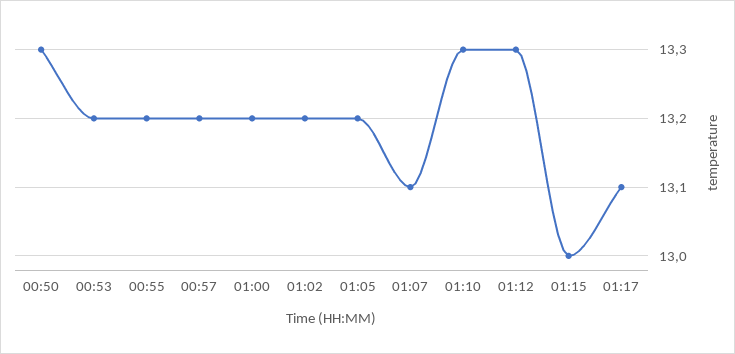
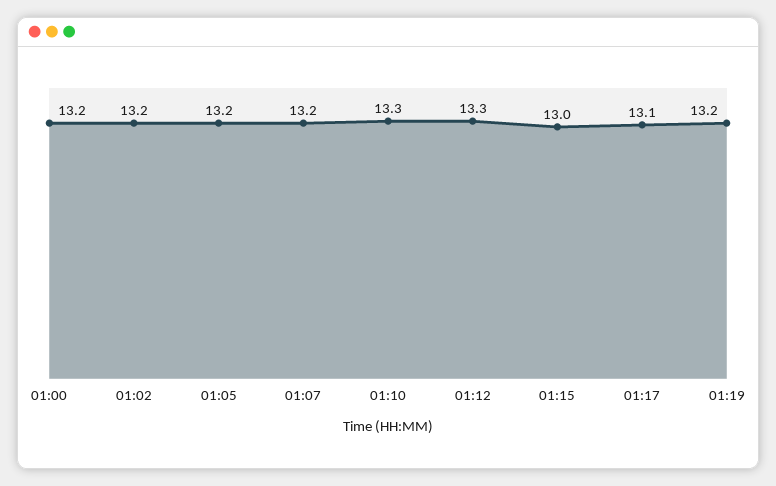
00:50: 13.3 -> none
00:53: 13.2 -> none
00:55: 13.2 -> none
00:57: 13.2 -> none
01:07: 13.1 -> 13.2
01:19: none -> 13.2

